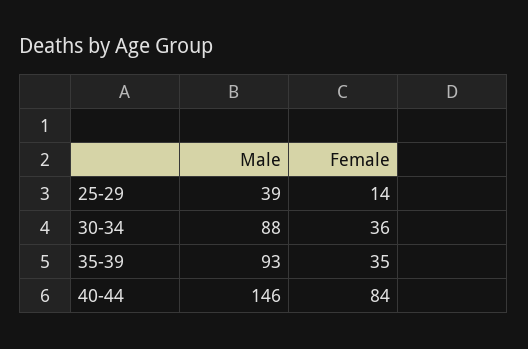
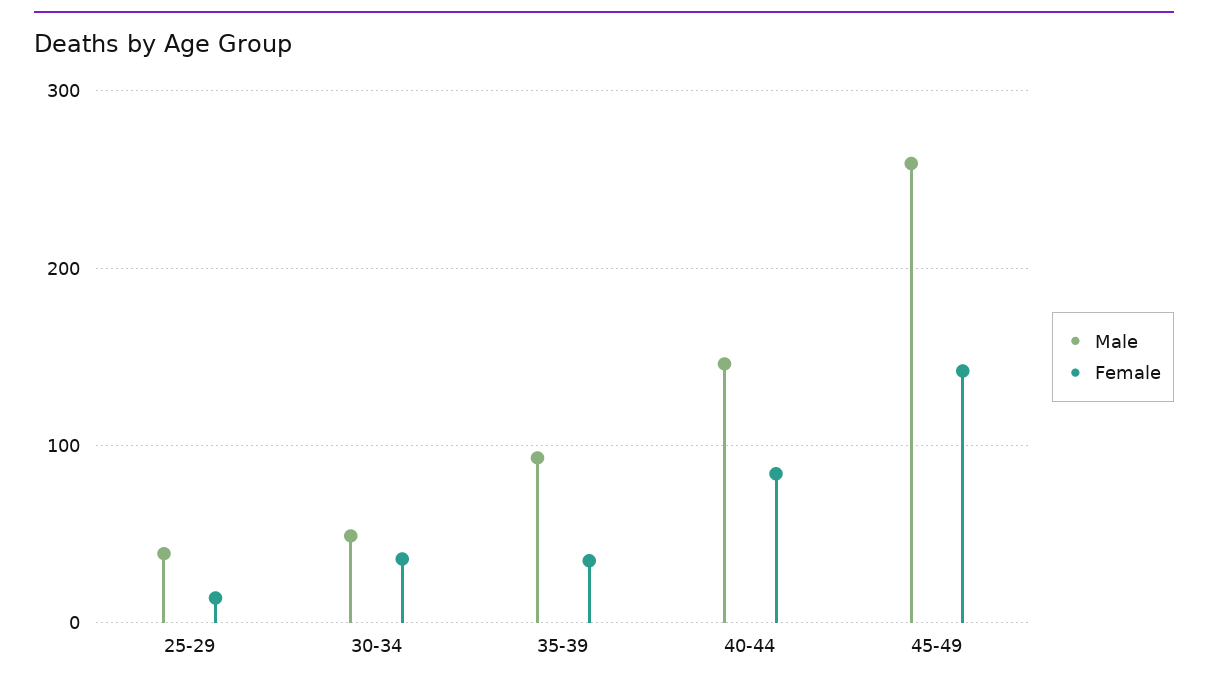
Male, 30-34: 88 -> 50
Male, 45-49: none -> 260
Female, 45-49: none -> 140

